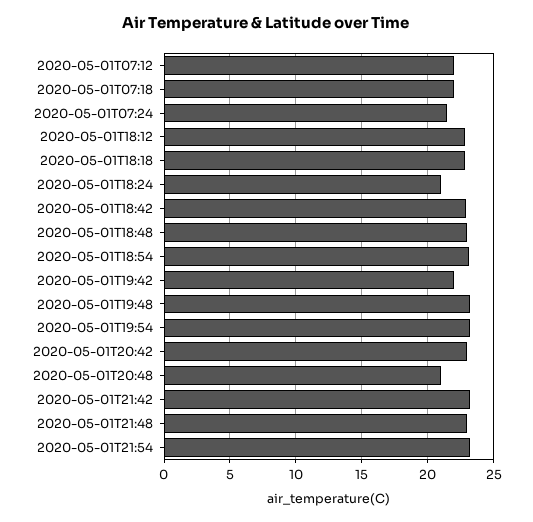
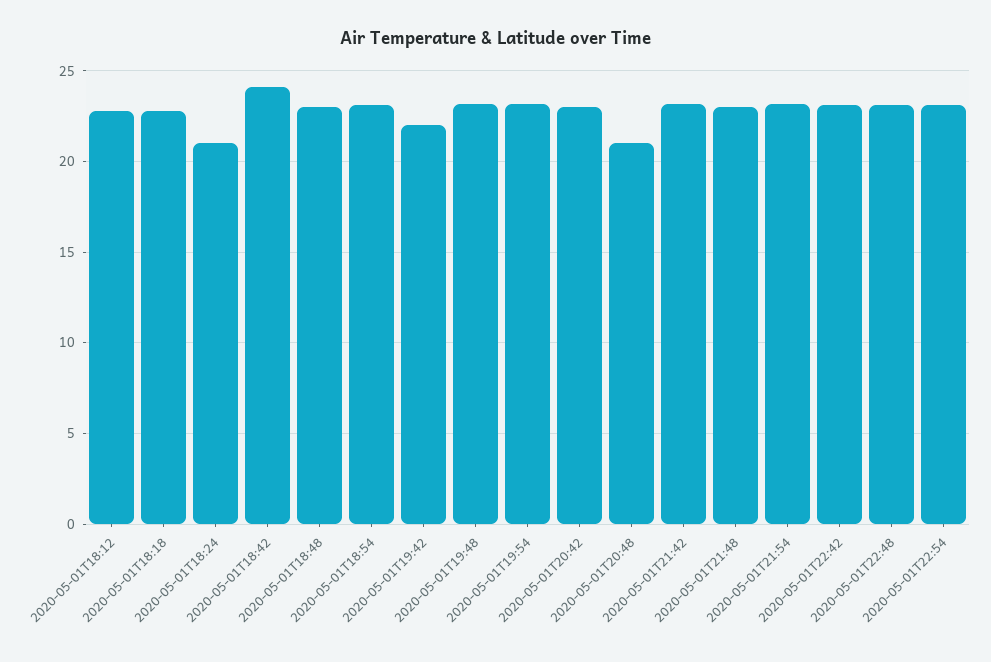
2020-05-01T07:12: 22 -> none
2020-05-01T07:18: 22 -> none
2020-05-01T07:24: 21.5 -> none
2020-05-01T18:42: 23 -> 24
2020-05-01T22:42: none -> 23
2020-05-01T22:48: none -> 23
2020-05-01T22:54: none -> 23

